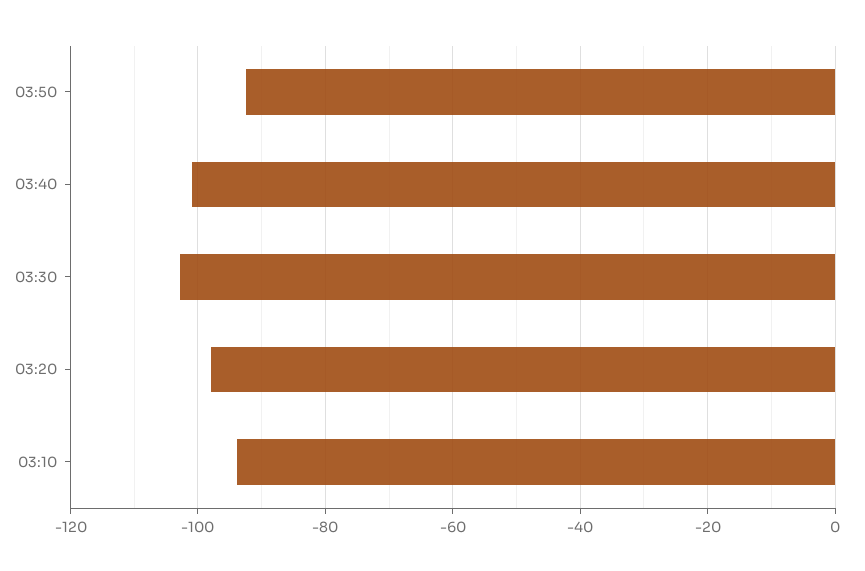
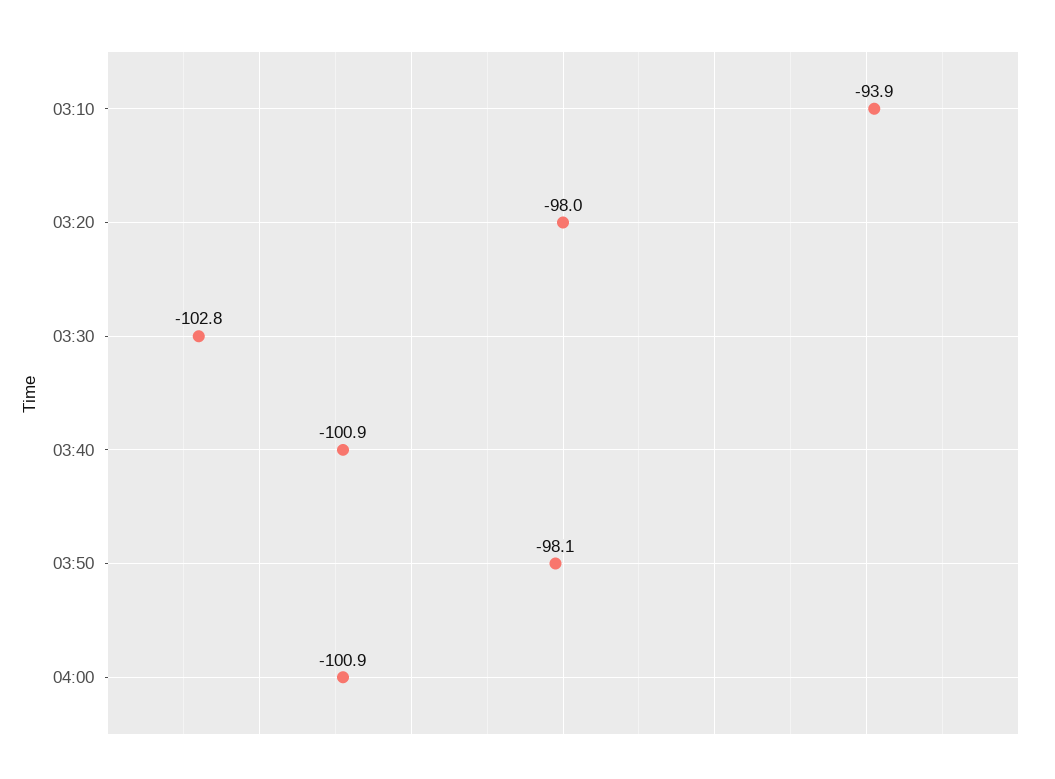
03:50: -92 -> -98.1
04:00: none -> -100.9

